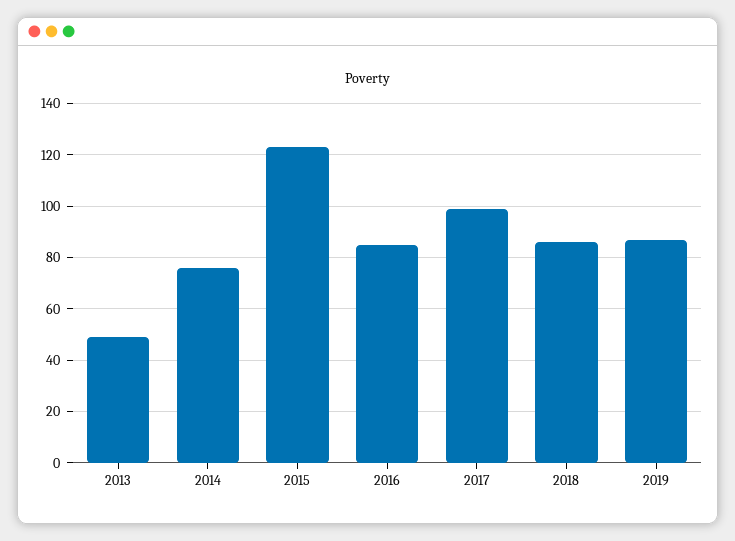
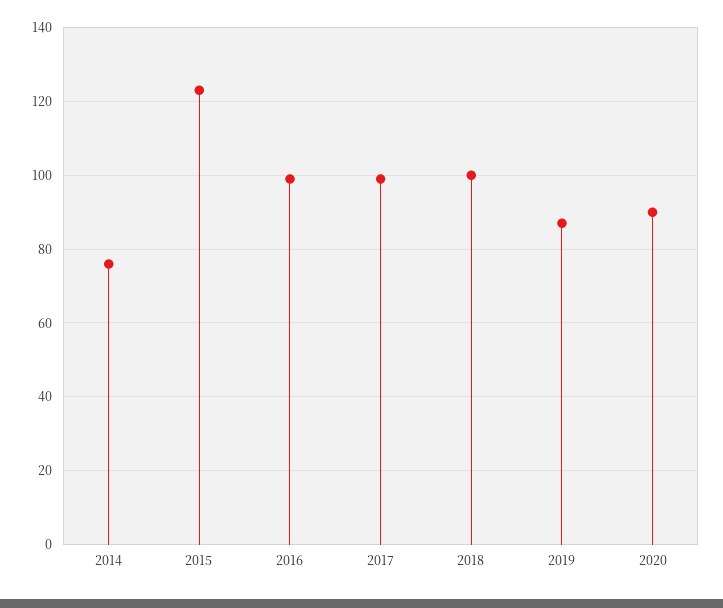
2013: 50 -> none
2016: 85 -> 100
2018: 85 -> 100
2020: none -> 90

